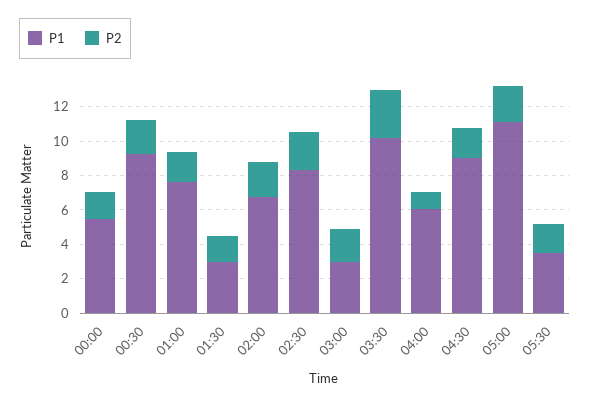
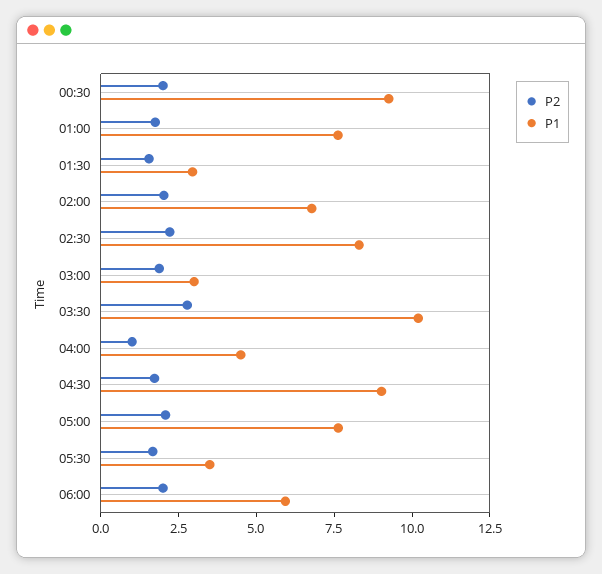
P1, 00:00: 5.5 -> none
P2, 00:00: 1.5 -> none
P1, 04:00: 6 -> 4.5
P1, 05:00: 11 -> 7.5
P2, 06:00: none -> 2
P1, 06:00: none -> 6

